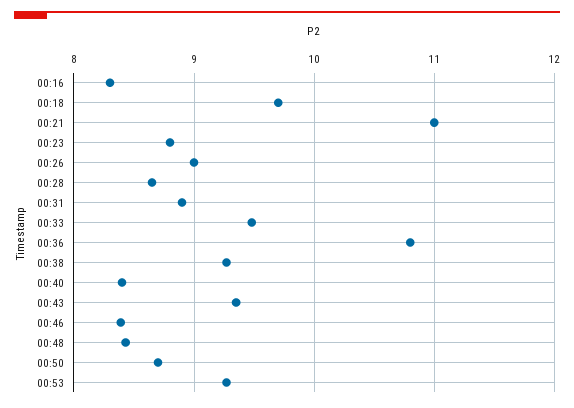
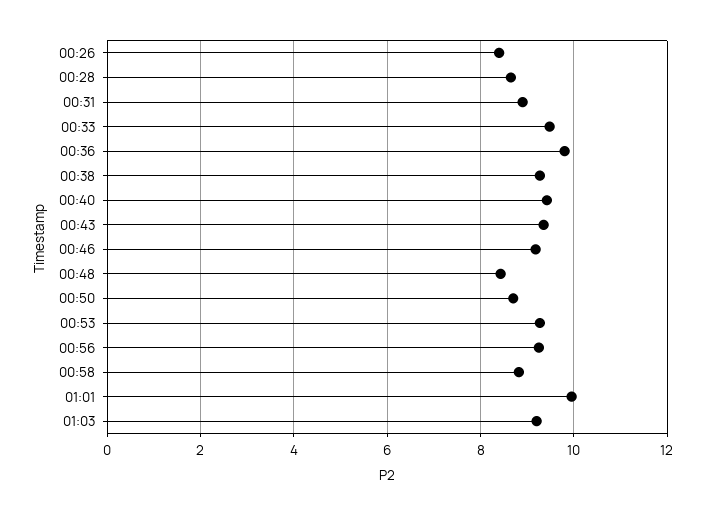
00:16: 8.3 -> none
00:18: 9.7 -> none
00:21: 11 -> none
00:23: 8.8 -> none
00:26: 9 -> 8.4
00:36: 10.8 -> 9.8
00:40: 8.4 -> 9.4
00:46: 8.4 -> 9.2
00:56: none -> 9.2
00:58: none -> 8.8
01:01: none -> 10
01:03: none -> 9.2

